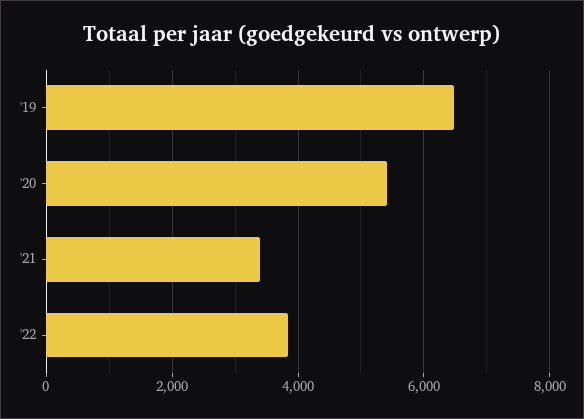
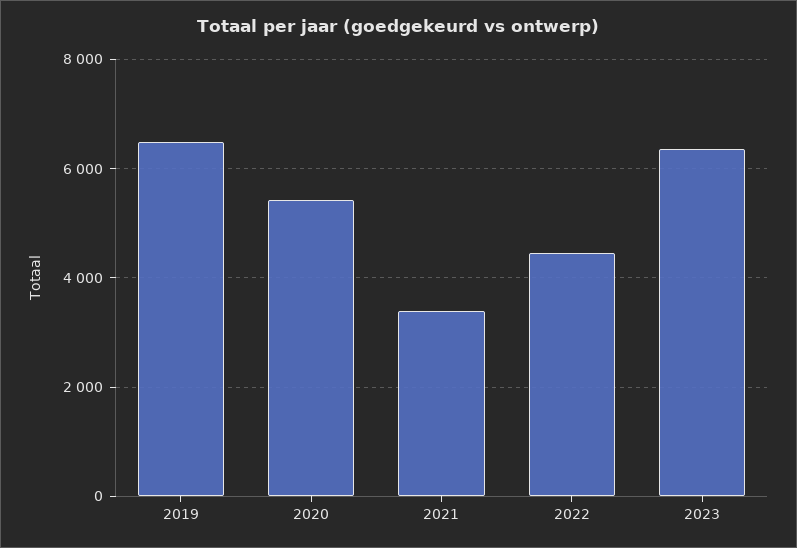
'22: 3800 -> 4400
2023: none -> 6400

